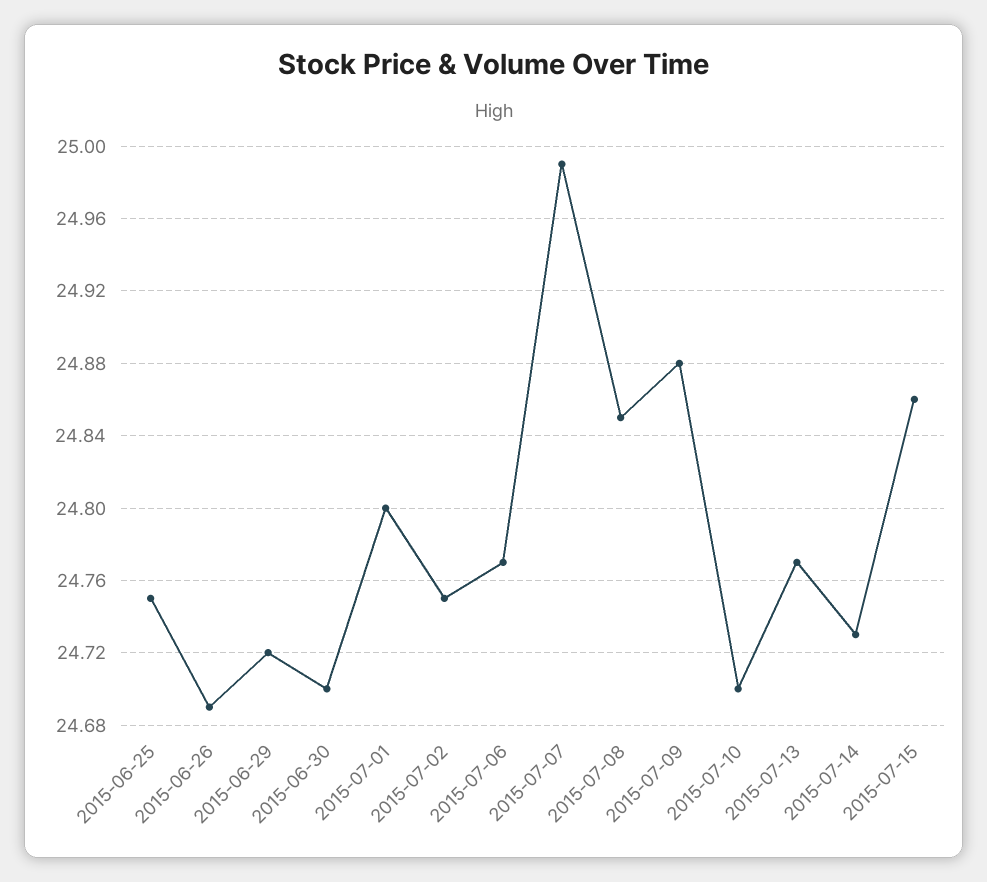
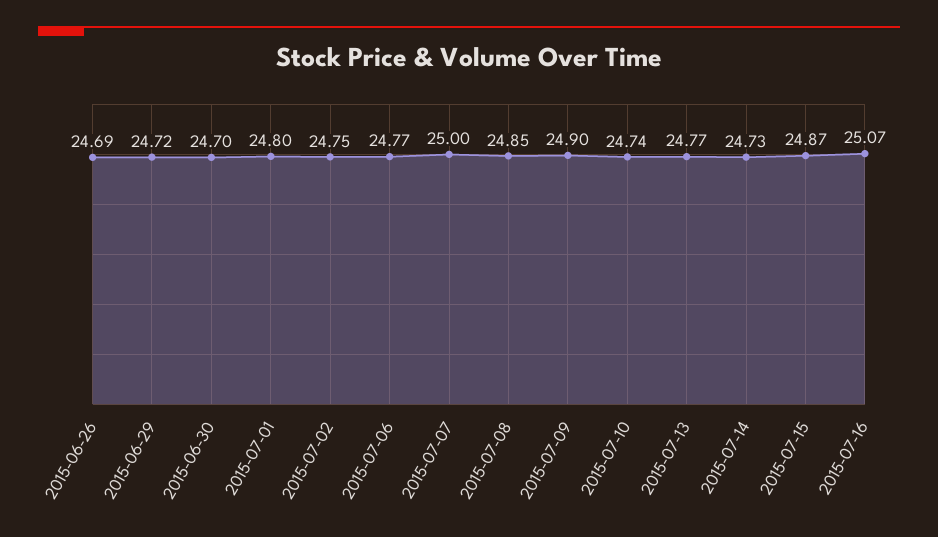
2015-06-25: 24.75 -> none
2015-07-07: 24.99 -> 25
2015-07-09: 24.88 -> 24.9
2015-07-10: 24.7 -> 24.74
2015-07-15: 24.86 -> 24.87
2015-07-16: none -> 25.07

